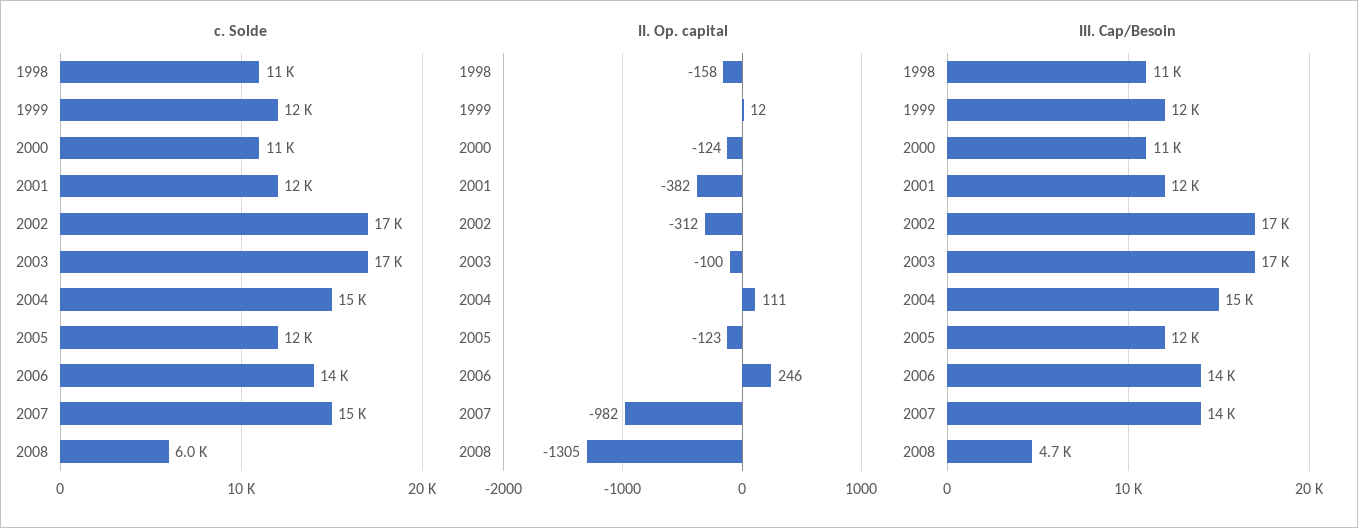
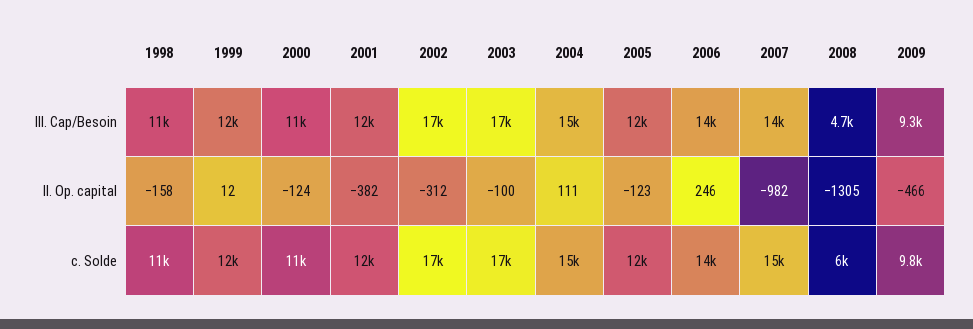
III. Cap/Besoin, 2009: none -> 9300
II. Op. capital, 2009: none -> -466
c. Solde, 2009: none -> 9800

